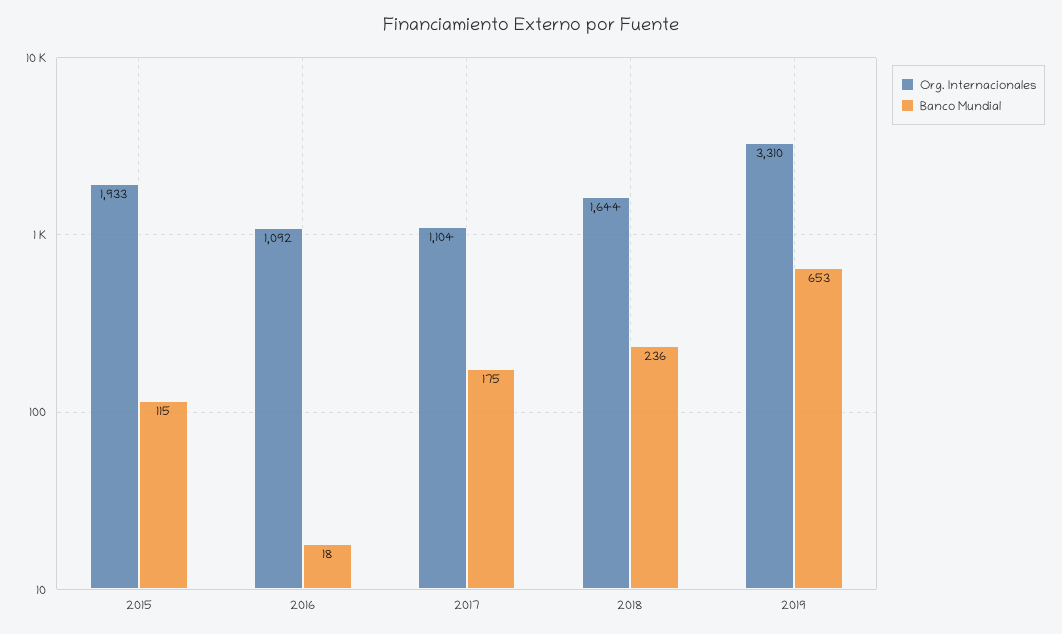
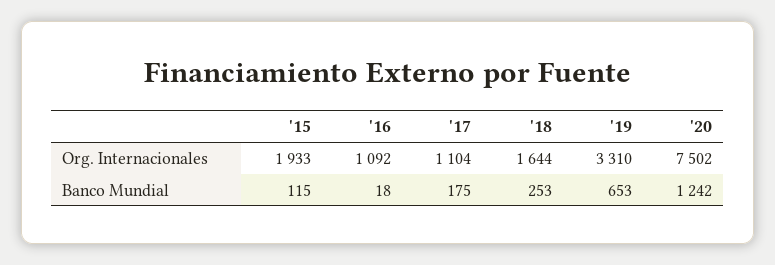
Banco Mundial, 2018: 236 -> 253
Org. Internacionales, '20: none -> 7502
Banco Mundial, '20: none -> 1242

